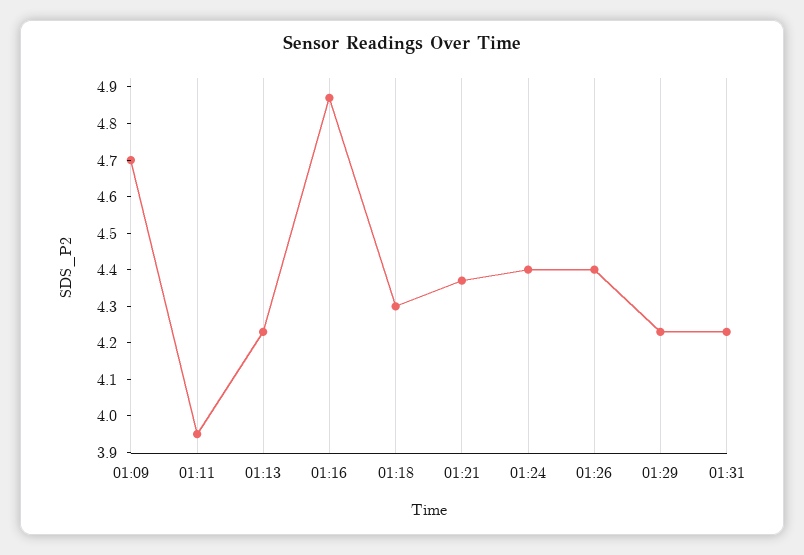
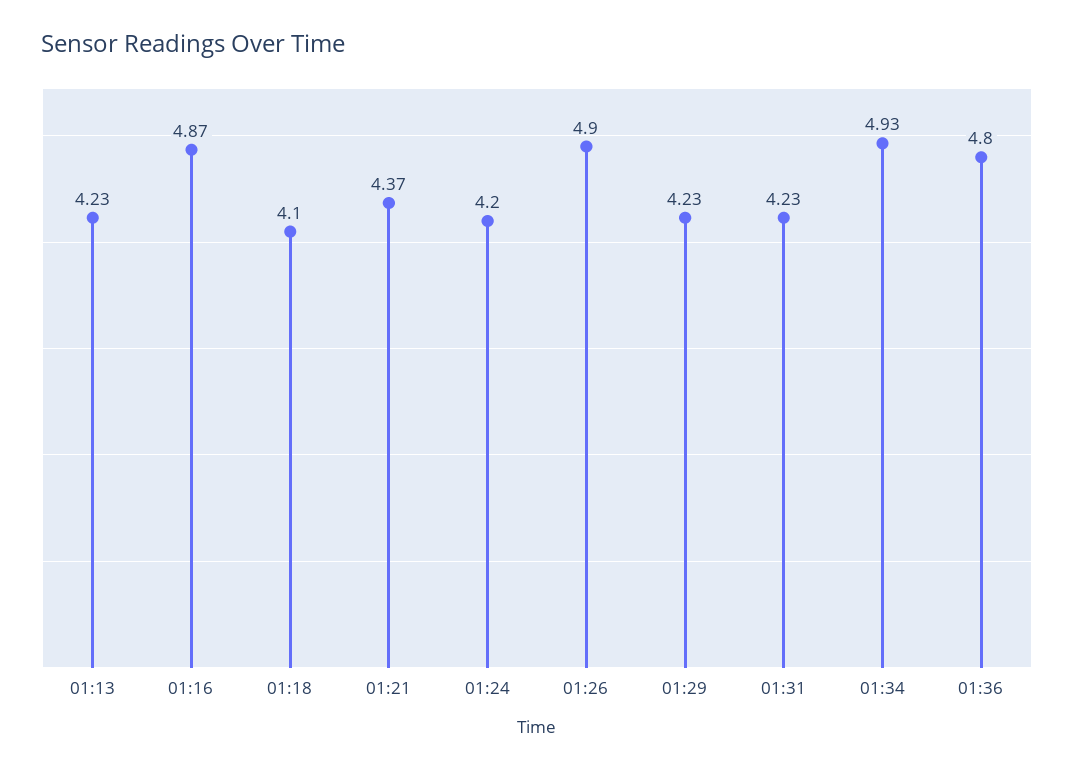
01:09: 4.7 -> none
01:11: 3.95 -> none
01:18: 4.3 -> 4.1
01:24: 4.4 -> 4.2
01:26: 4.4 -> 4.9
01:34: none -> 4.93
01:36: none -> 4.8

